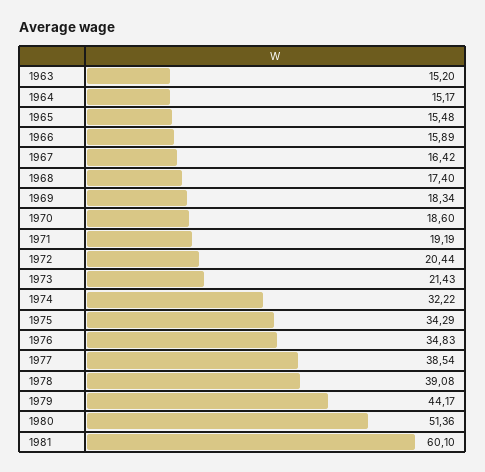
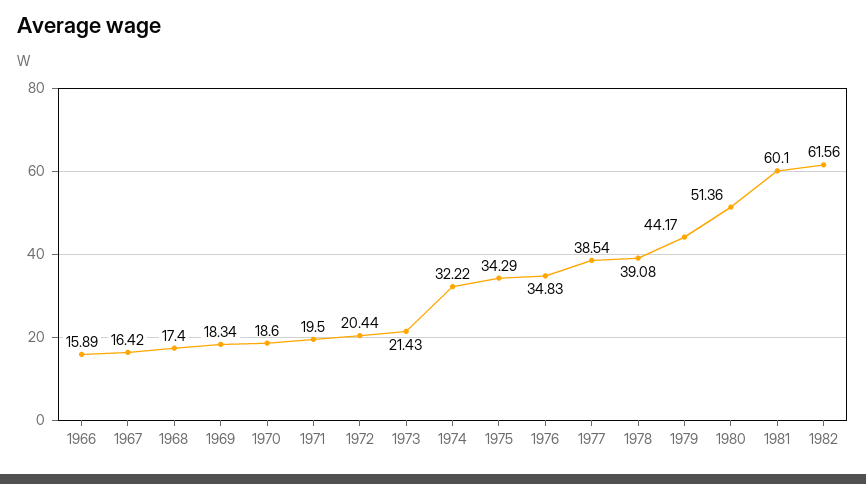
1963: 15.2 -> none
1964: 15.17 -> none
1965: 15.48 -> none
1971: 19.19 -> 19.5
1982: none -> 61.56

